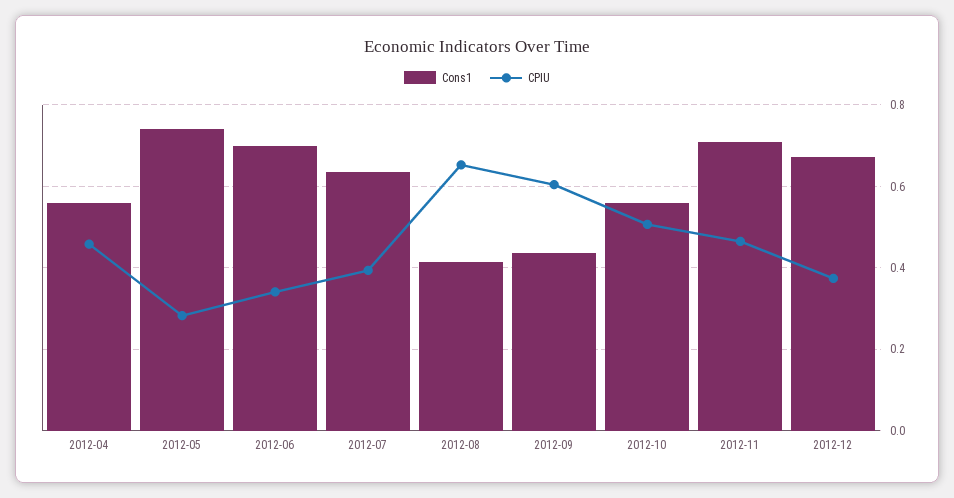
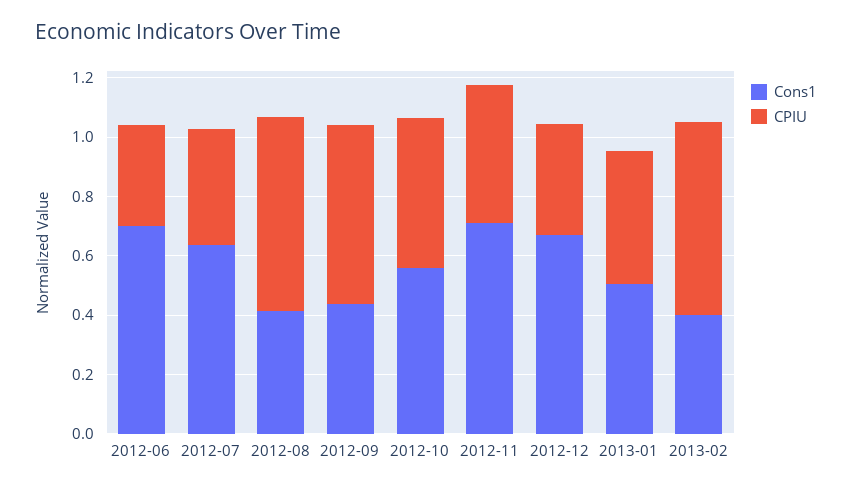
Cons1, 2012-04: 0.56 -> none
CPIU, 2012-04: 0.46 -> none
Cons1, 2012-05: 0.74 -> none
CPIU, 2012-05: 0.28 -> none
Cons1, 2013-01: none -> 0.5
CPIU, 2013-01: none -> 0.45
Cons1, 2013-02: none -> 0.4
CPIU, 2013-02: none -> 0.65

